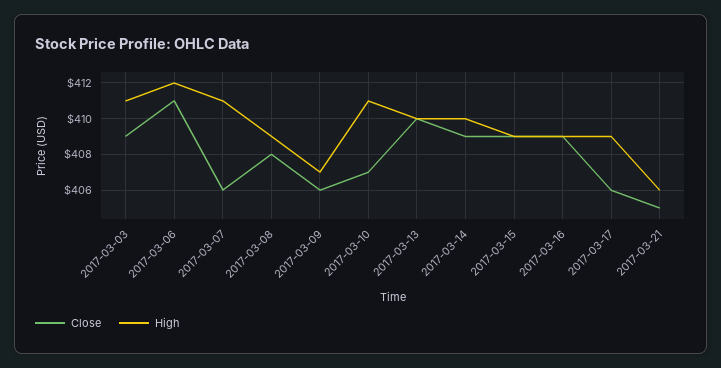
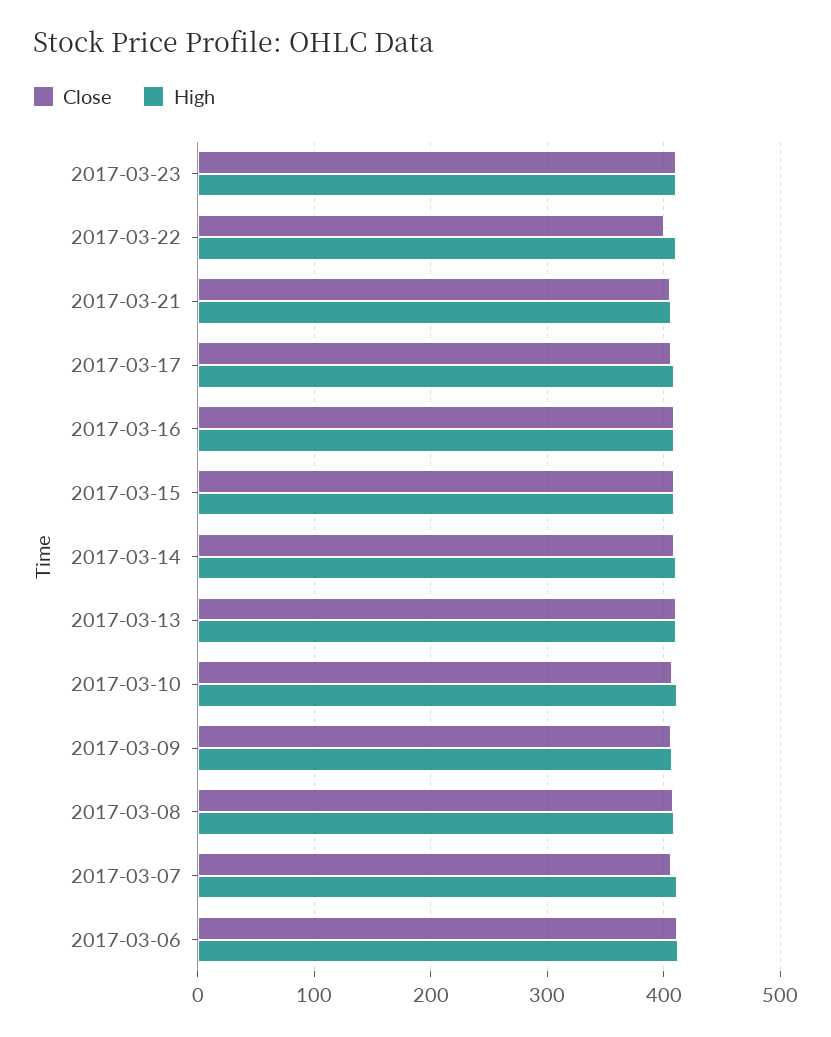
Close, 2017-03-03: 409 -> none
High, 2017-03-03: 411 -> none
Close, 2017-03-23: none -> 410
High, 2017-03-23: none -> 410
Close, 2017-03-22: none -> 400
High, 2017-03-22: none -> 410

